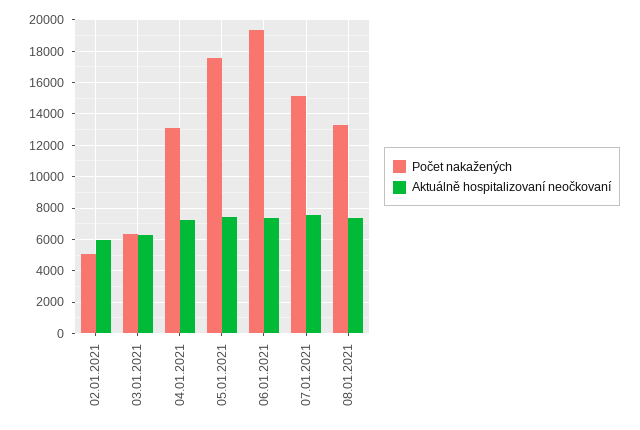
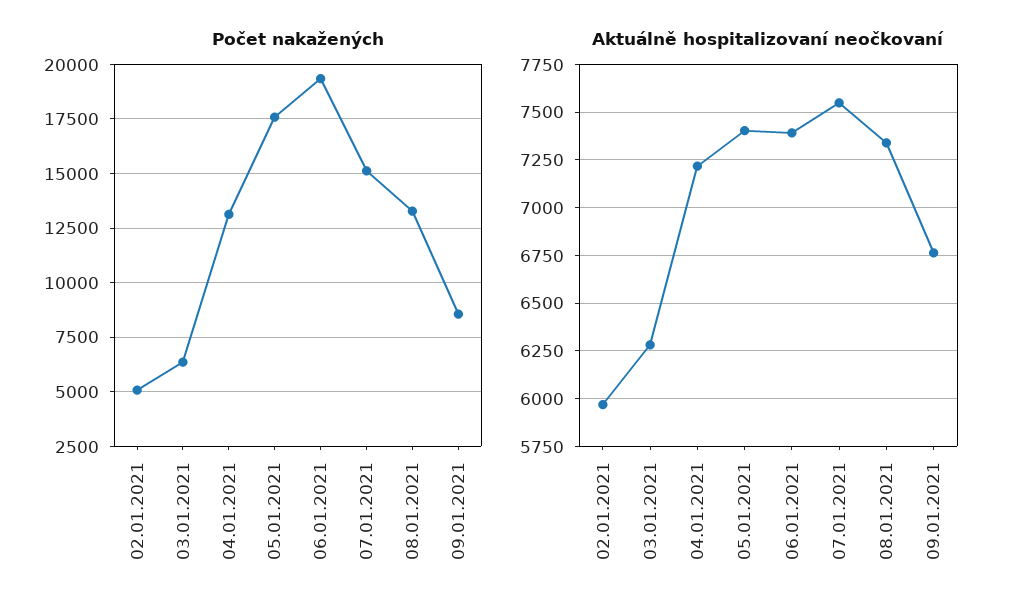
Počet nakažených, 09.01.2021: none -> 8500
Aktuálně hospitalizovaní neočkovaní, 09.01.2021: none -> 6750

